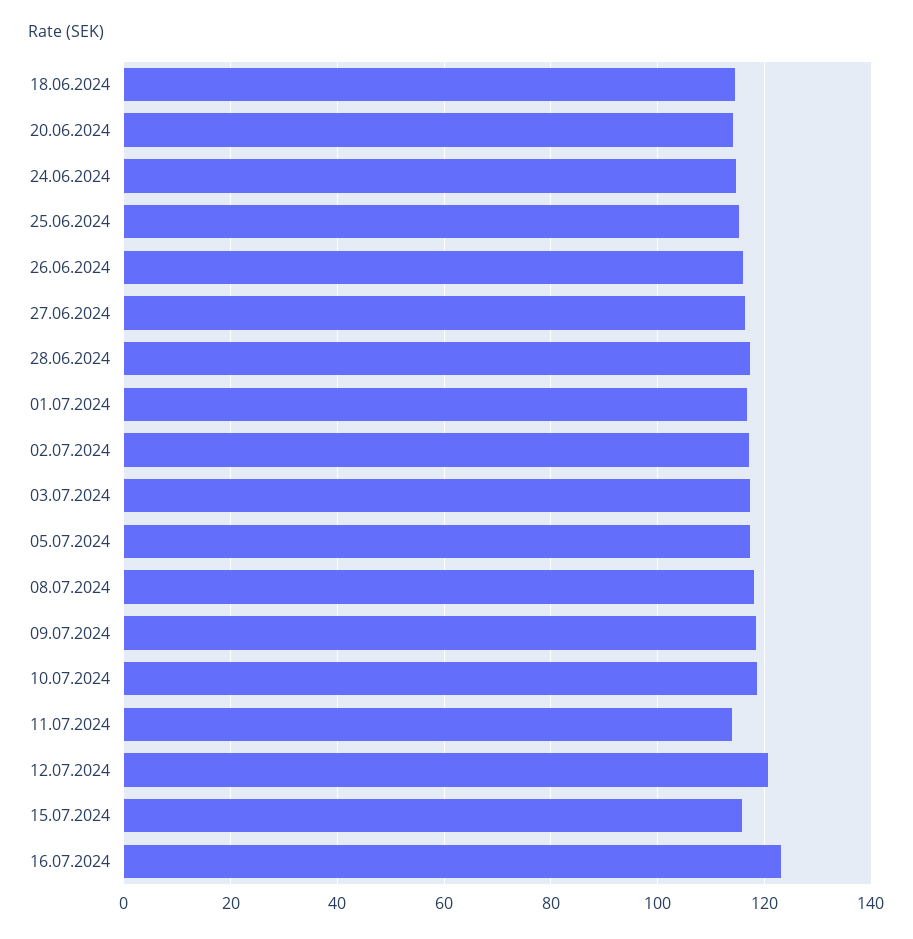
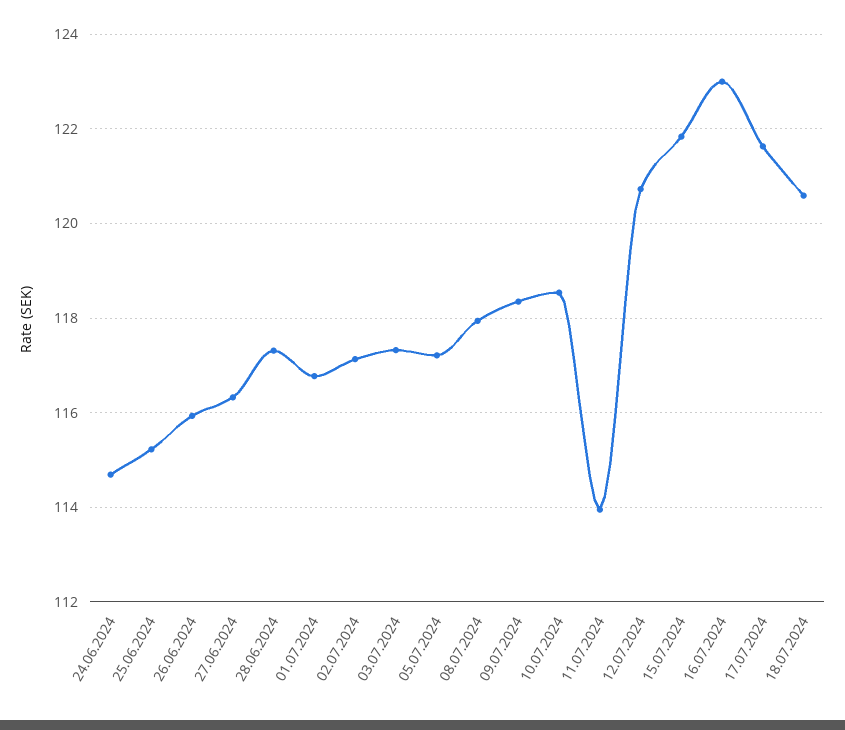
18.06.2024: 114 -> none
20.06.2024: 114 -> none
15.07.2024: 116 -> 121.8
17.07.2024: none -> 121.6
18.07.2024: none -> 120.6

